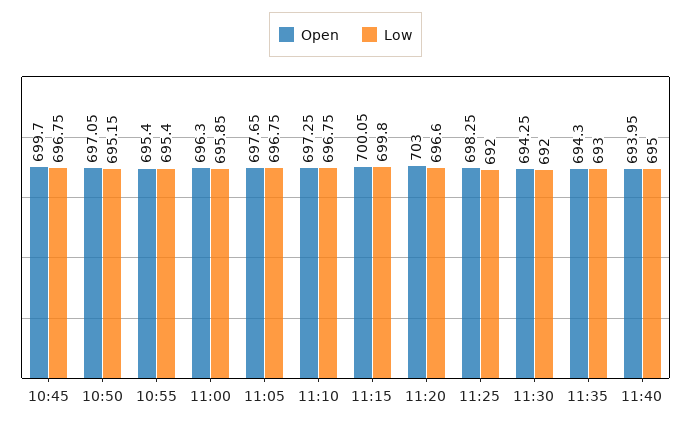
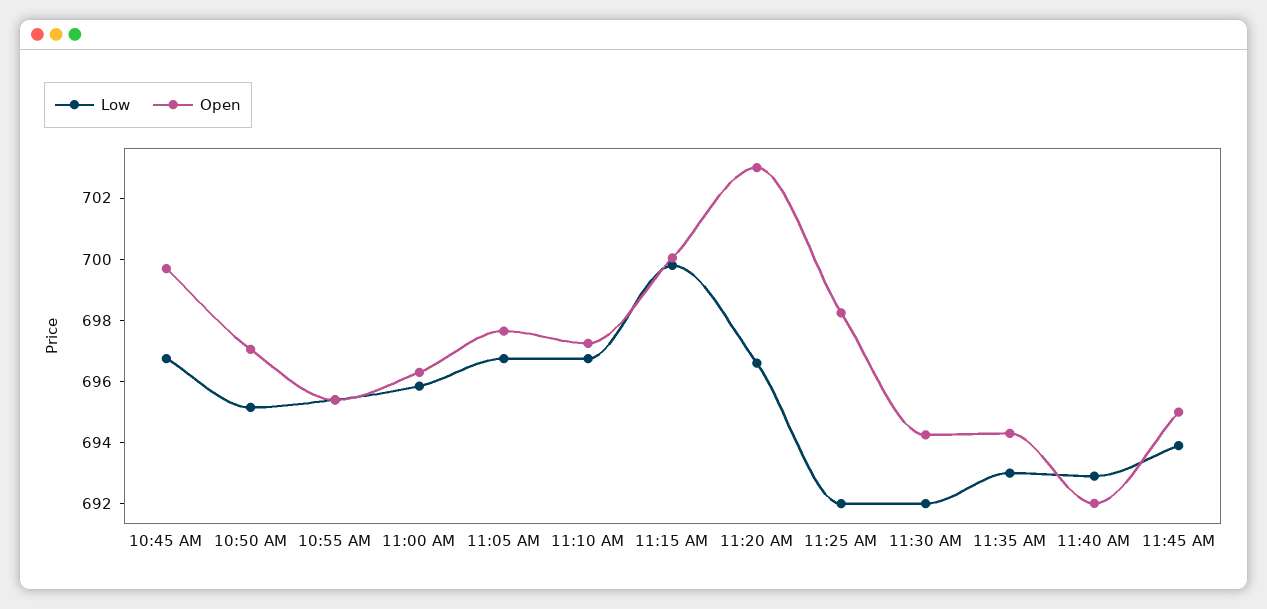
Open, 11:40: 693.95 -> 692
Low, 11:40: 695 -> 693
Low, 11:45 AM: none -> 694
Open, 11:45 AM: none -> 695

